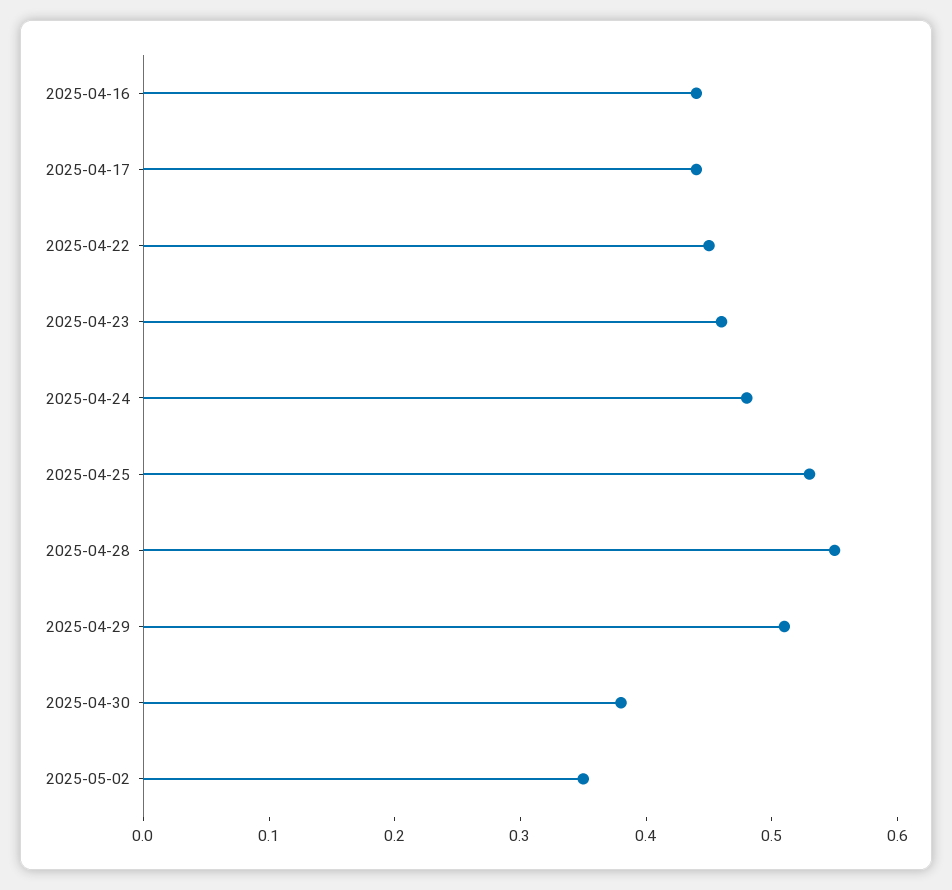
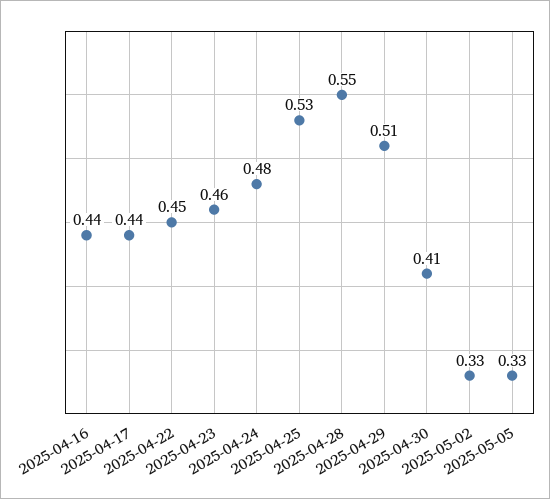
2025-04-30: 0.38 -> 0.41
2025-05-02: 0.35 -> 0.33
2025-05-05: none -> 0.33

